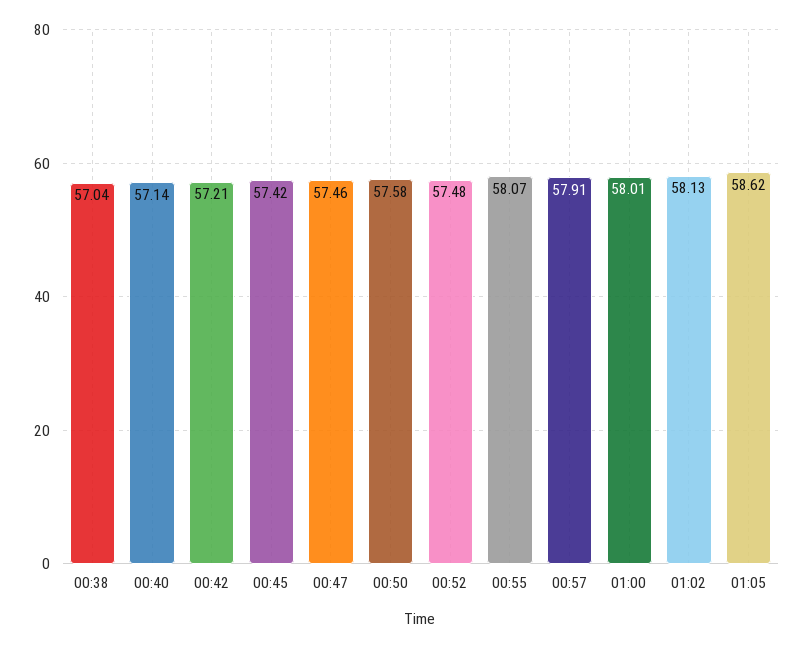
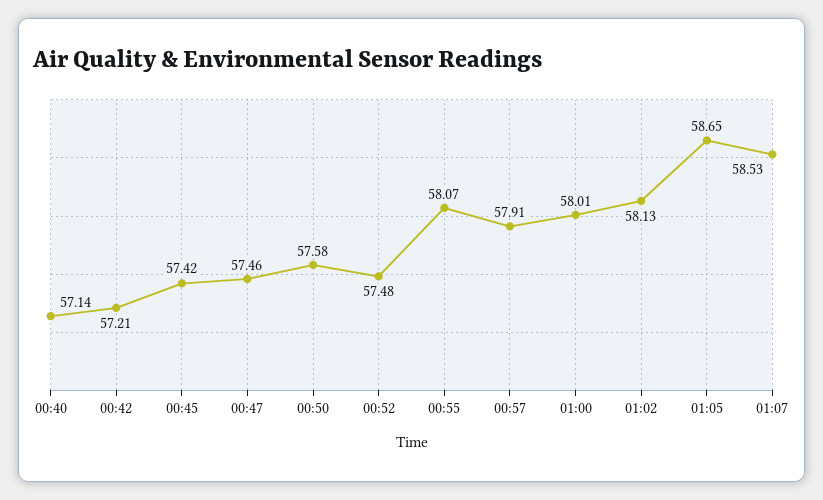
00:38: 57.04 -> none
01:05: 58.62 -> 58.65
01:07: none -> 58.53

